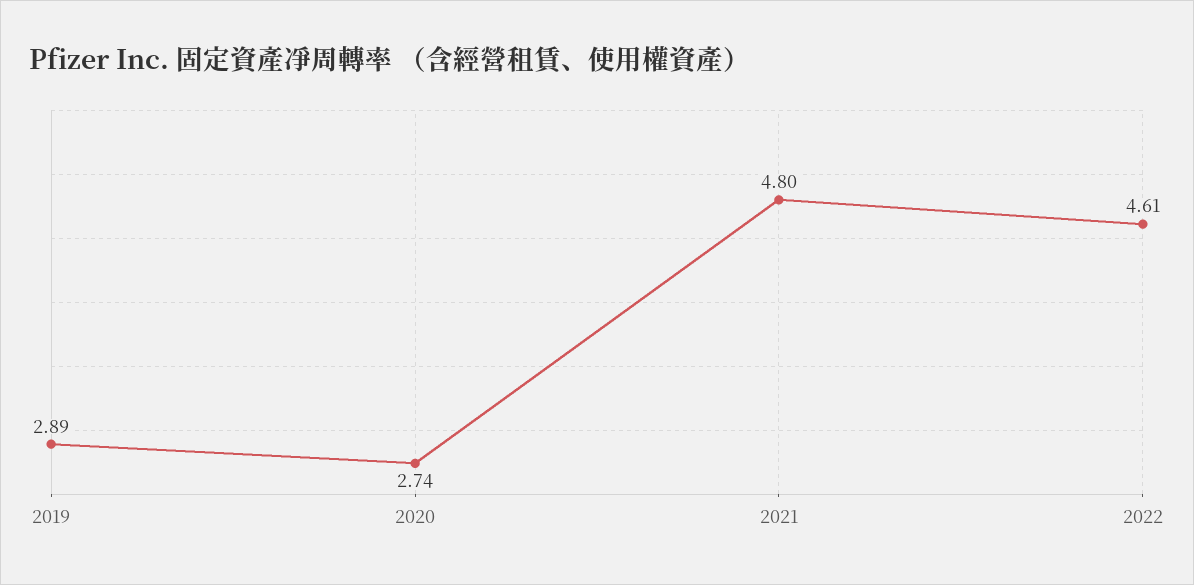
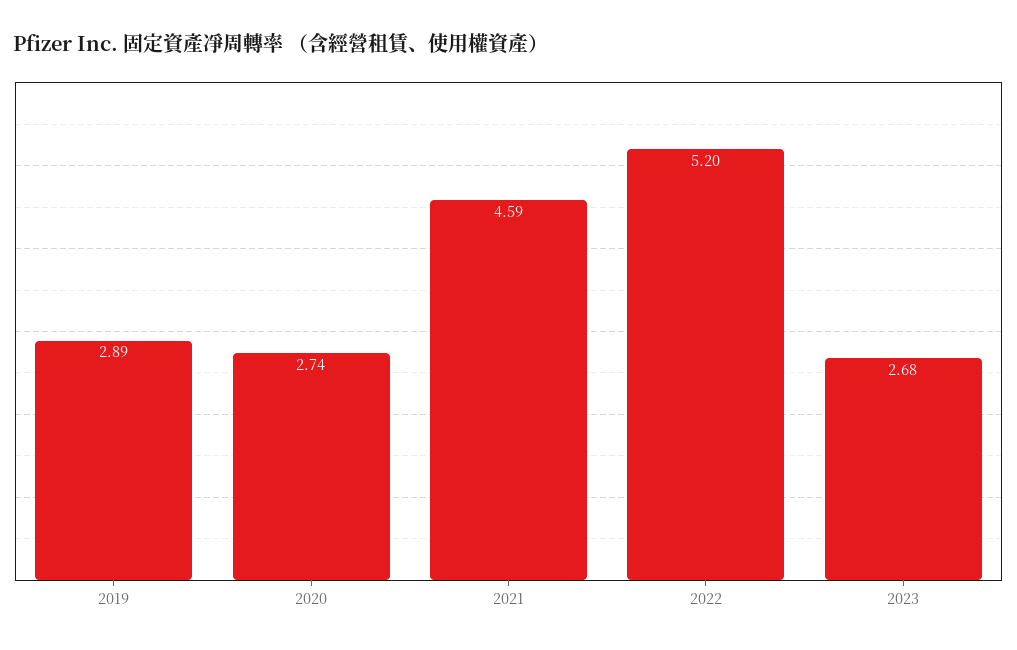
2021: 4.8 -> 4.59
2022: 4.61 -> 5.2
2023: none -> 2.68

